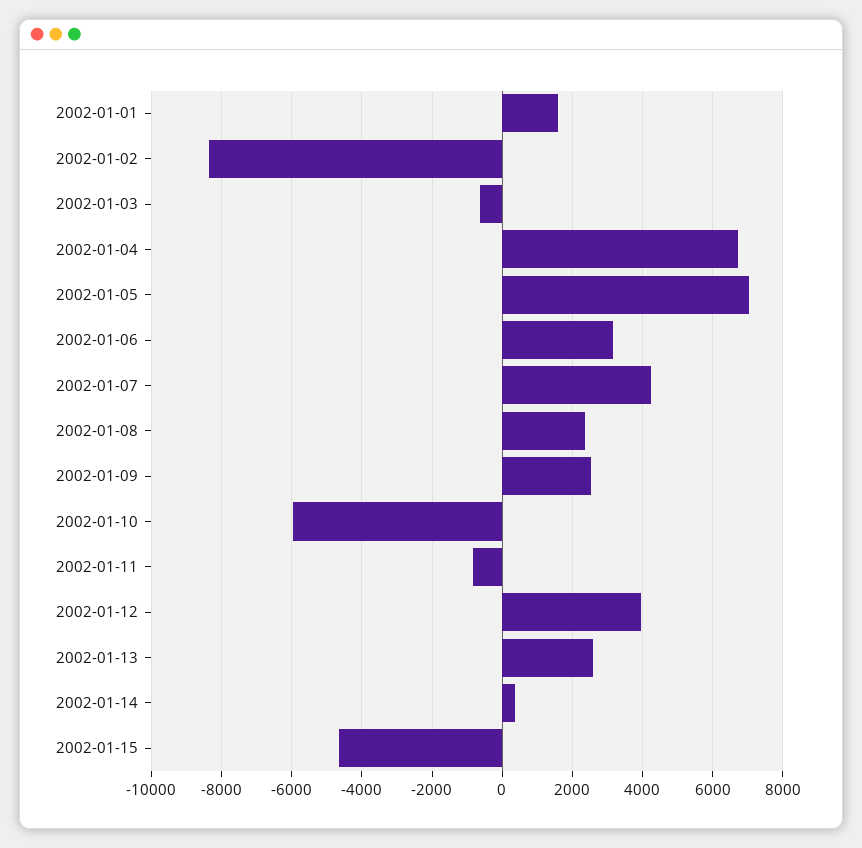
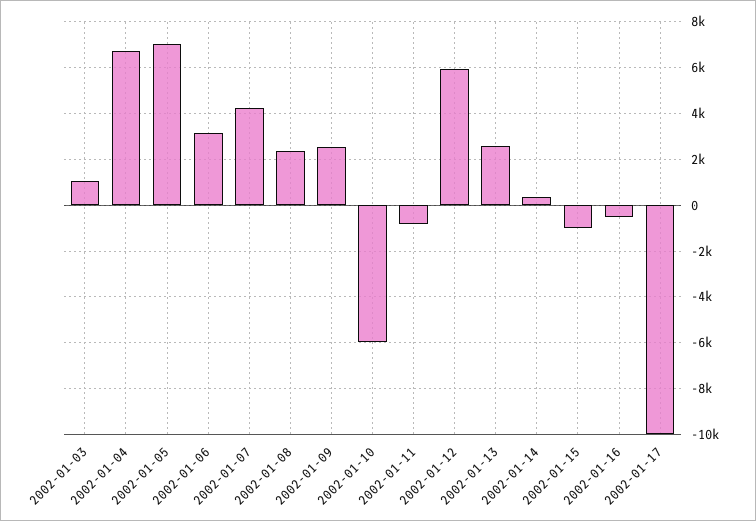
2002-01-01: 1600 -> none
2002-01-02: -8400 -> none
2002-01-03: -600 -> 1000
2002-01-12: 4000 -> 6000
2002-01-15: -4600 -> -1000
2002-01-16: none -> -500
2002-01-17: none -> -10000

